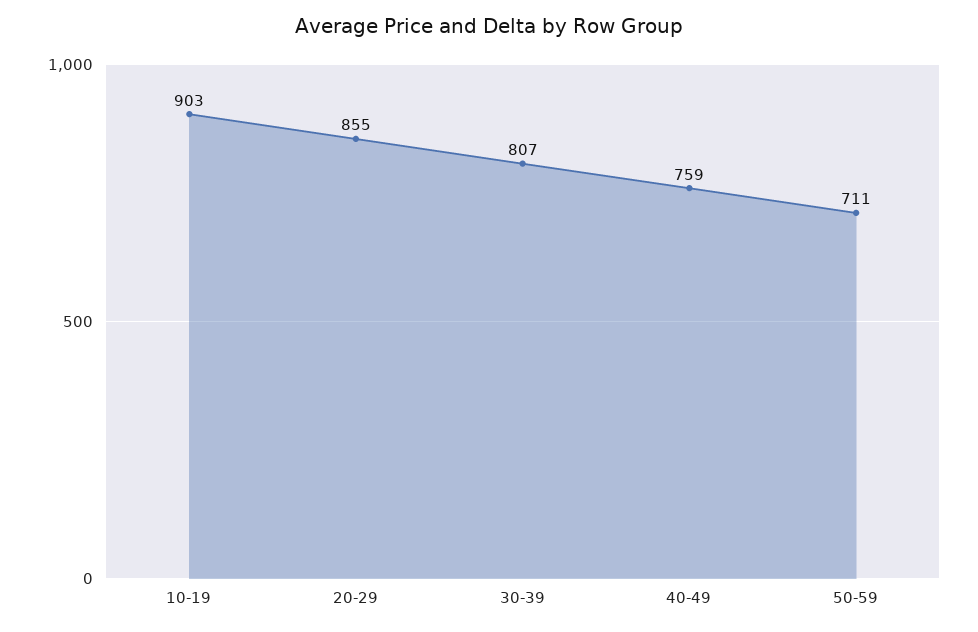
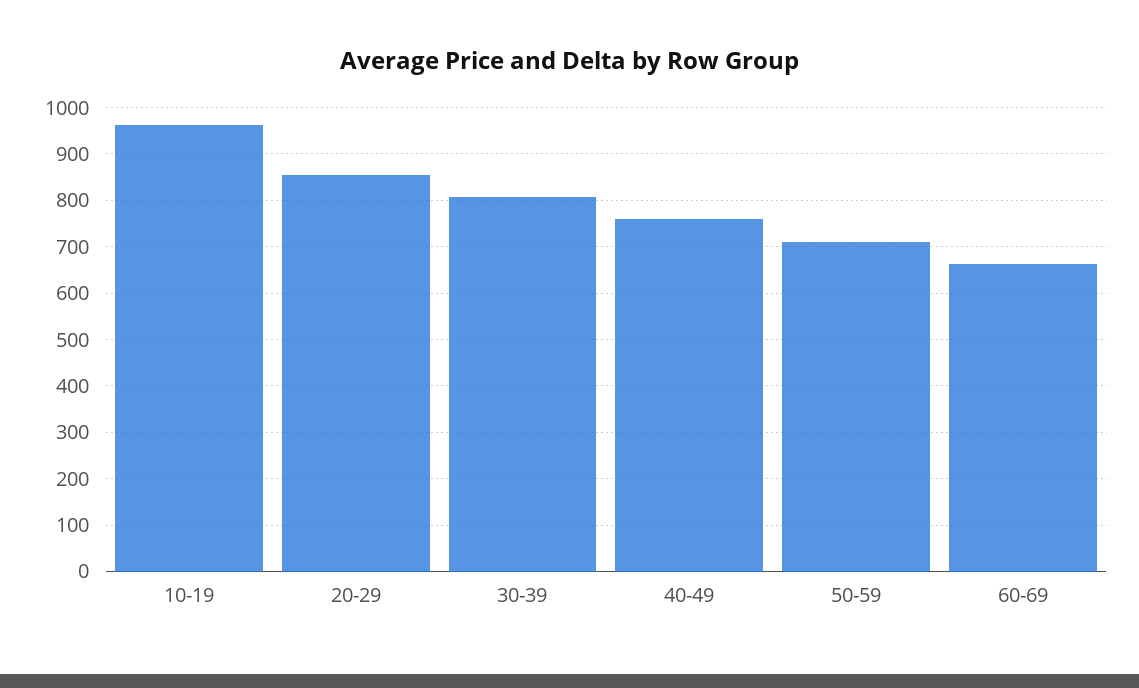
10-19: 903 -> 960
60-69: none -> 660

